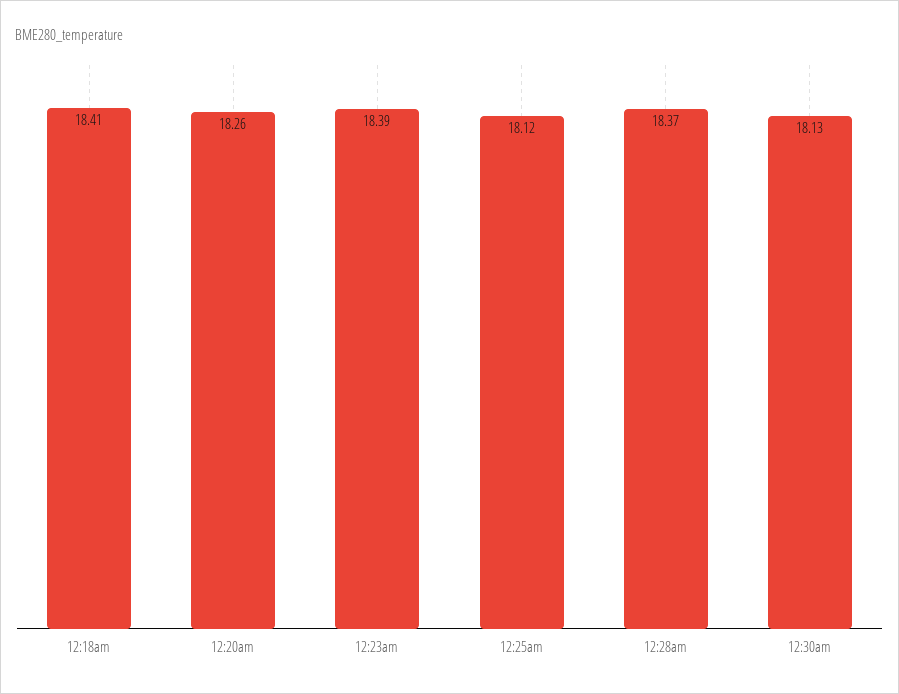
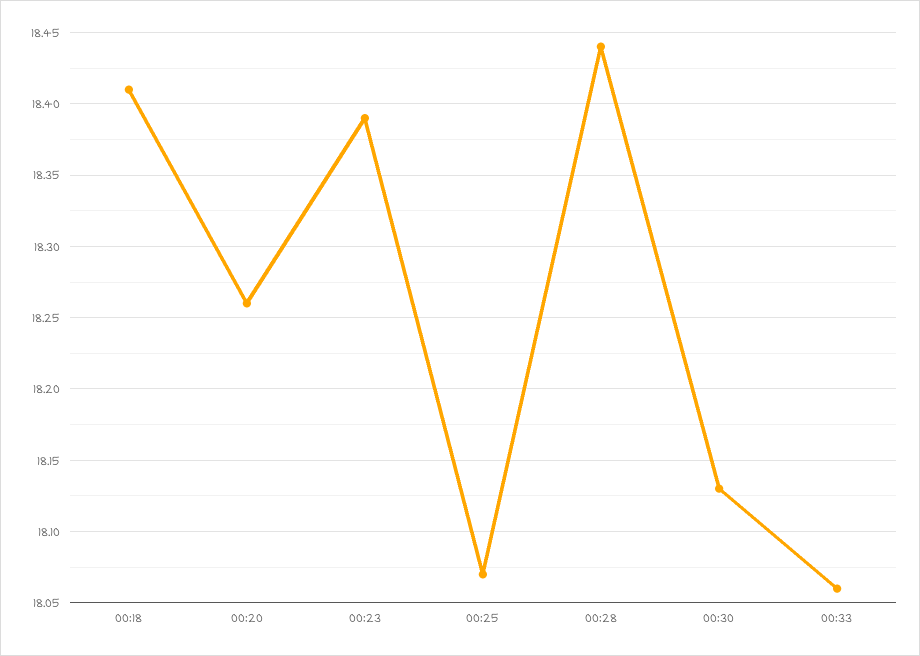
12:25am: 18.12 -> 18.07
12:28am: 18.37 -> 18.44
00:33: none -> 18.06

